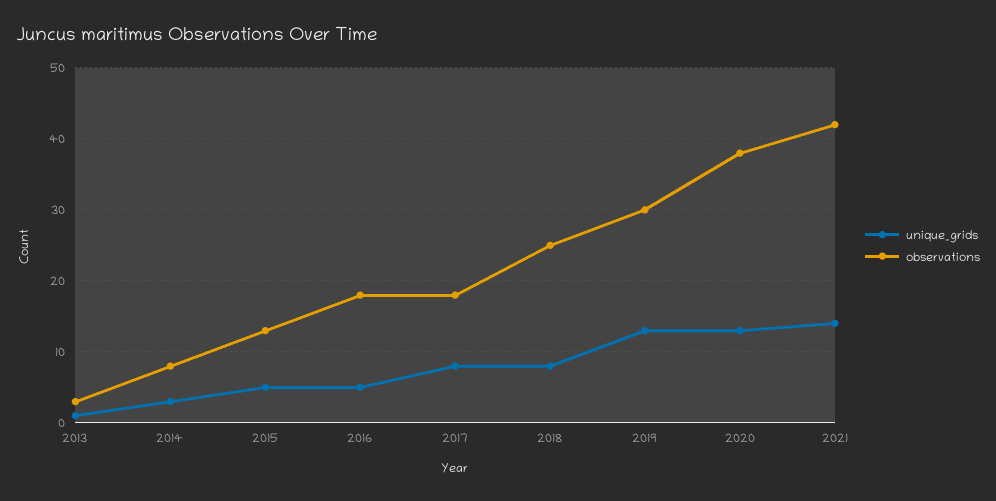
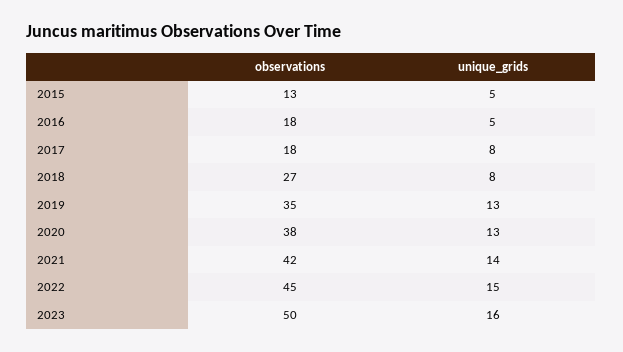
unique_grids, 2013: 1 -> none
observations, 2013: 3 -> none
unique_grids, 2014: 3 -> none
observations, 2014: 8 -> none
observations, 2018: 25 -> 27
observations, 2019: 30 -> 35
observations, 2022: none -> 45
unique_grids, 2022: none -> 15
observations, 2023: none -> 50
unique_grids, 2023: none -> 16

